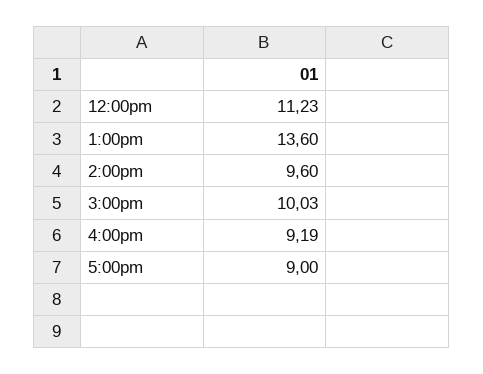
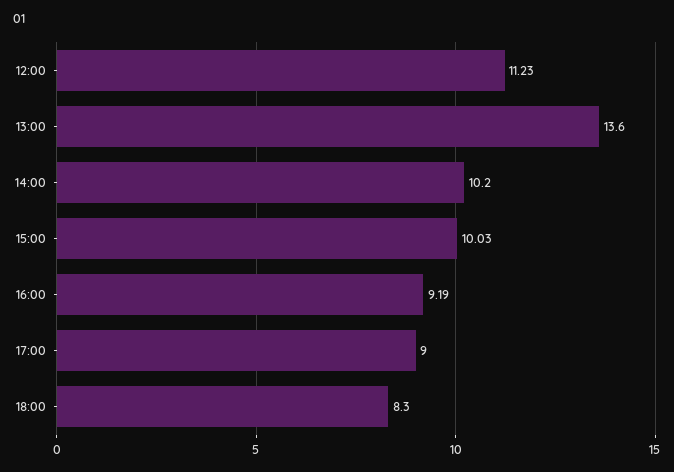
2:00pm: 9.6 -> 10.2
18:00: none -> 8.3

